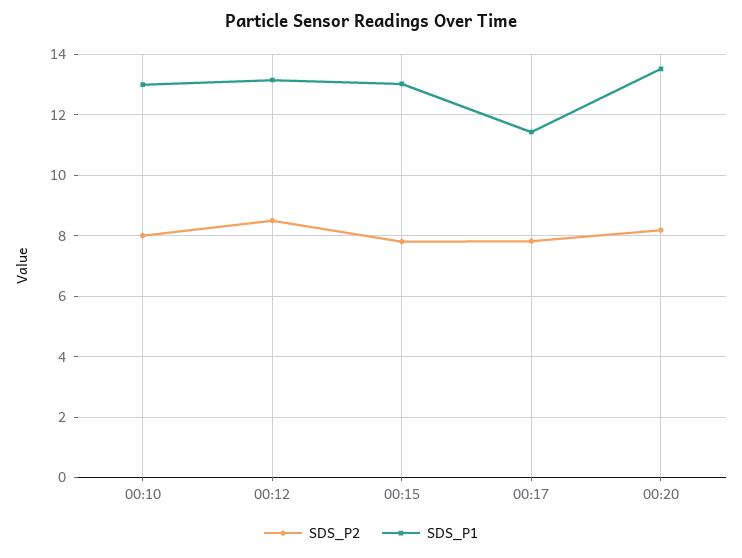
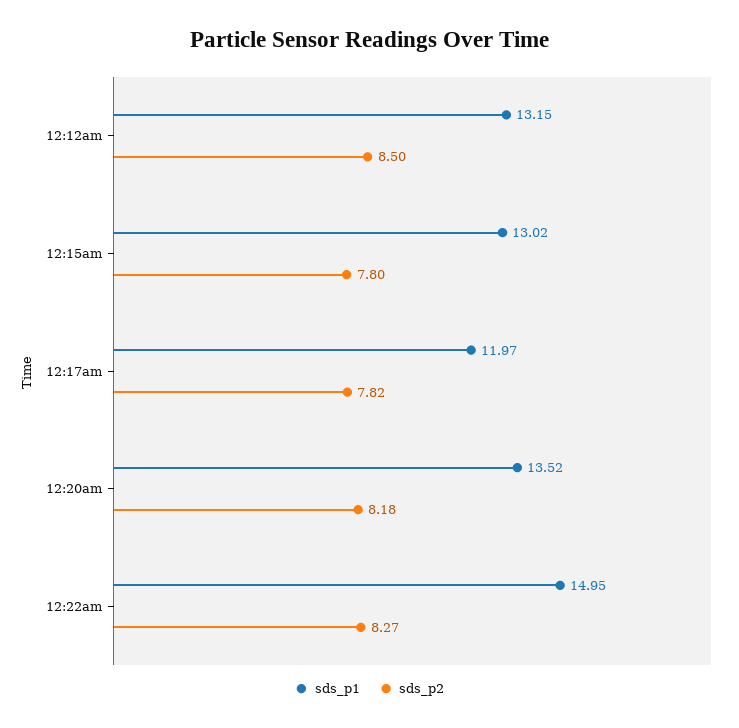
SDS_P2, 00:10: 8 -> none
SDS_P1, 00:10: 13 -> none
SDS_P1, 00:17: 11.4 -> 11.97
SDS_P1, 12:22am: none -> 14.95
SDS_P2, 12:22am: none -> 8.27

